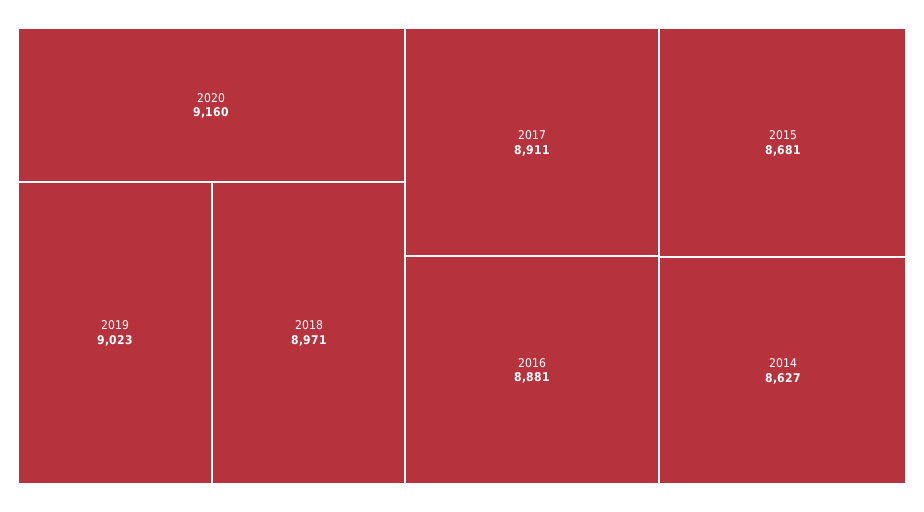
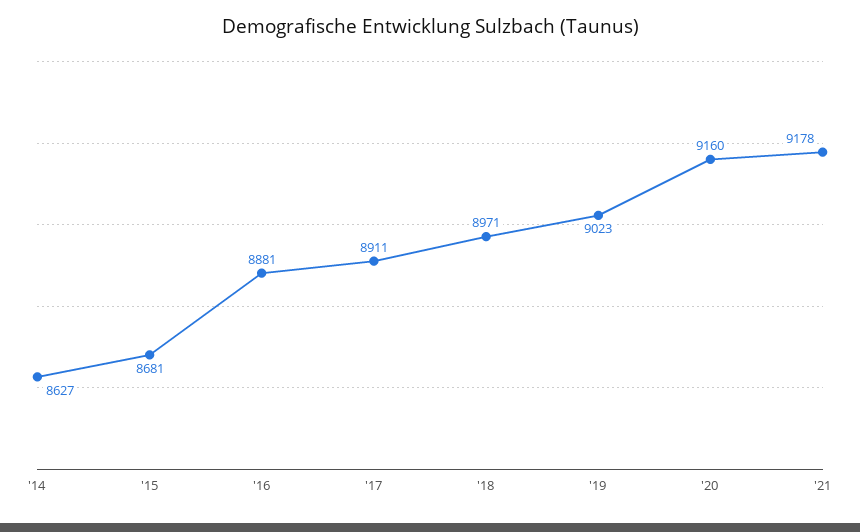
'21: none -> 9178

